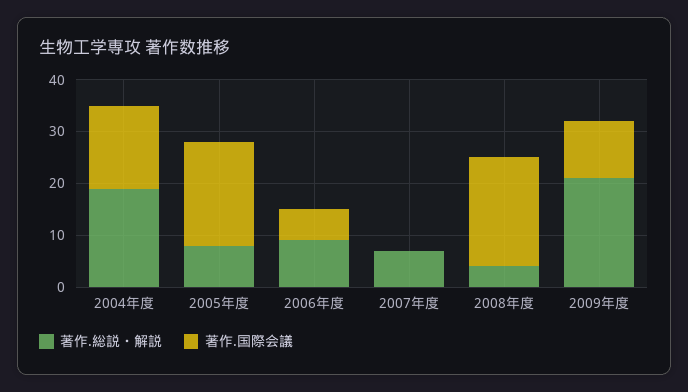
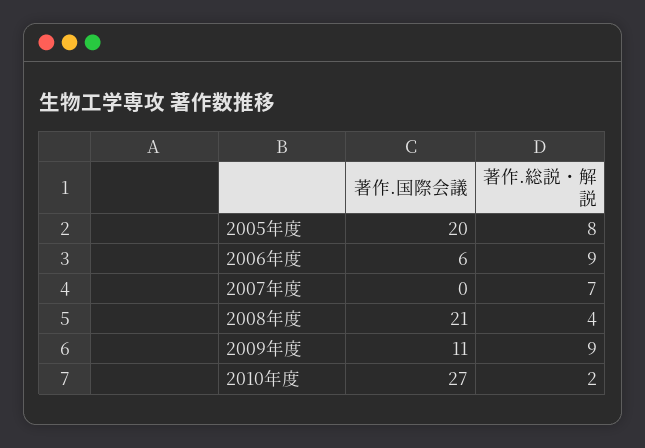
著作.総説・解説, 2004年度: 20 -> none
著作.国際会議, 2004年度: 15 -> none
著作.総説・解説, 2009年度: 20 -> 9
著作.国際会議, 2010年度: none -> 27
著作.総説・解説, 2010年度: none -> 2

